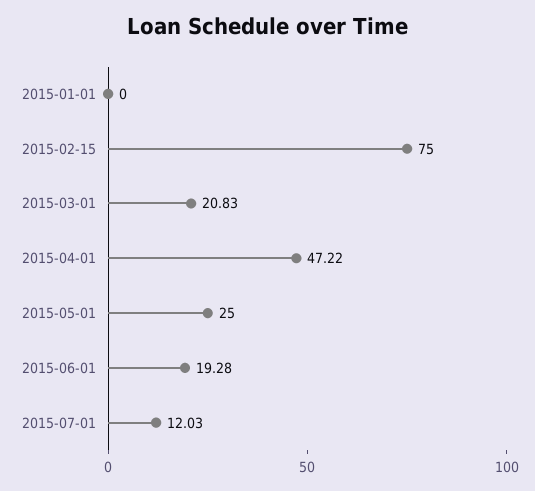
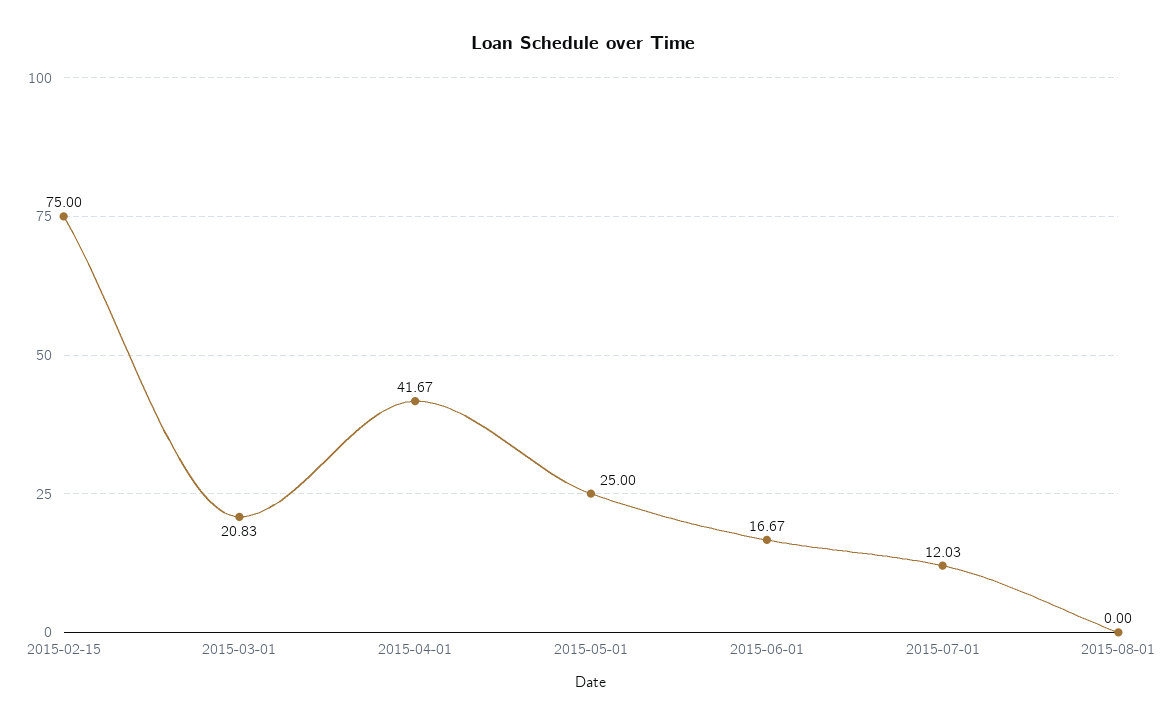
2015-01-01: 0 -> none
2015-04-01: 47.22 -> 41.67
2015-06-01: 19.28 -> 16.67
2015-08-01: none -> 0

